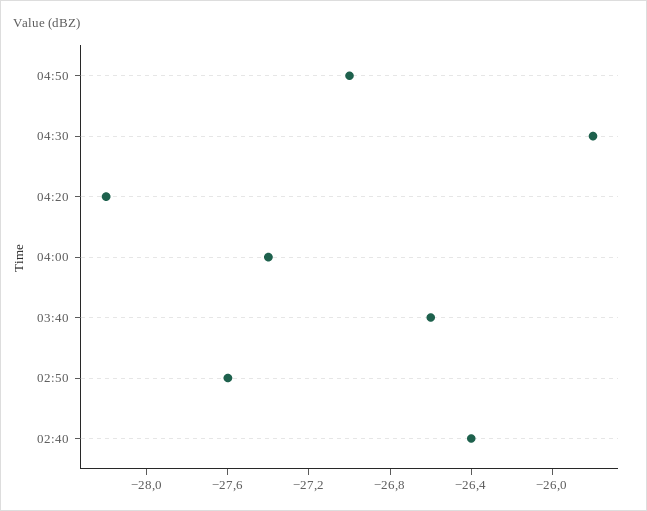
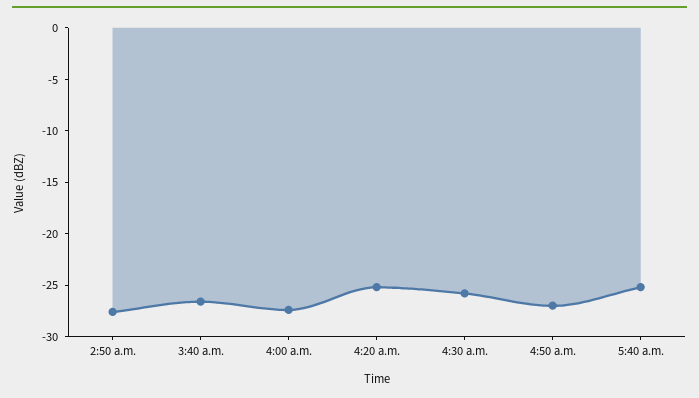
04:20: -28.2 -> -25
02:40: -26.4 -> none
5:40 a.m.: none -> -25

